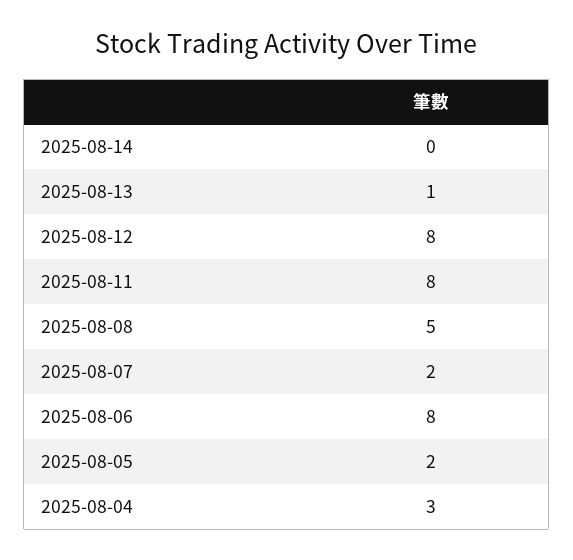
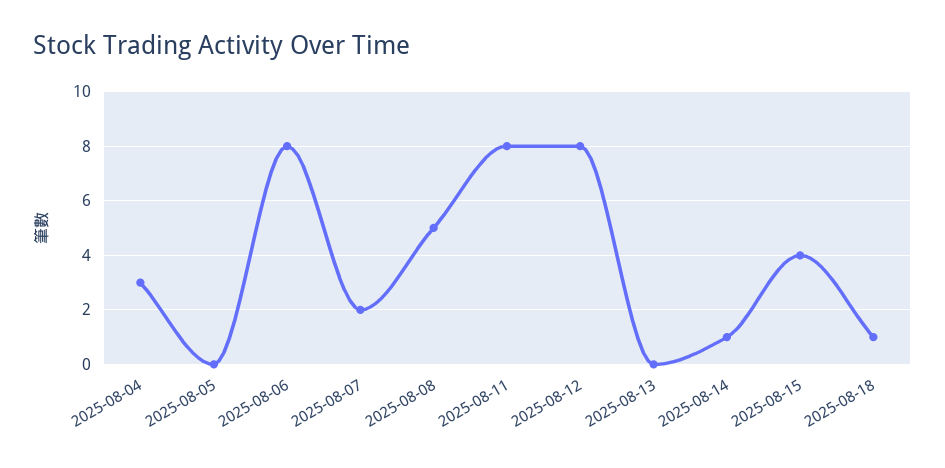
2025-08-14: 0 -> 1
2025-08-13: 1 -> 0
2025-08-05: 2 -> 0
2025-08-15: none -> 4
2025-08-18: none -> 1

